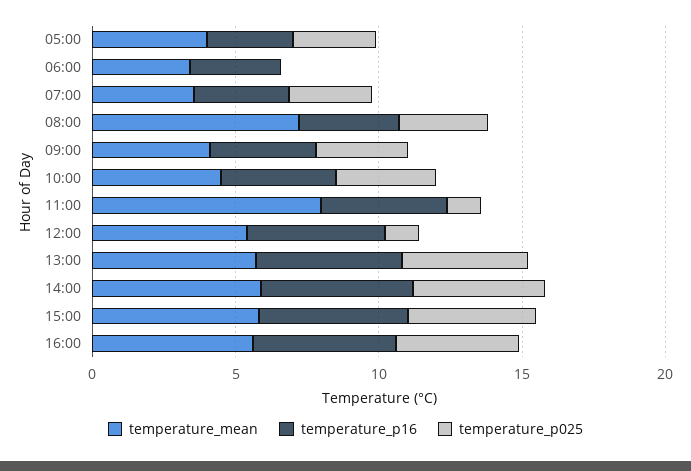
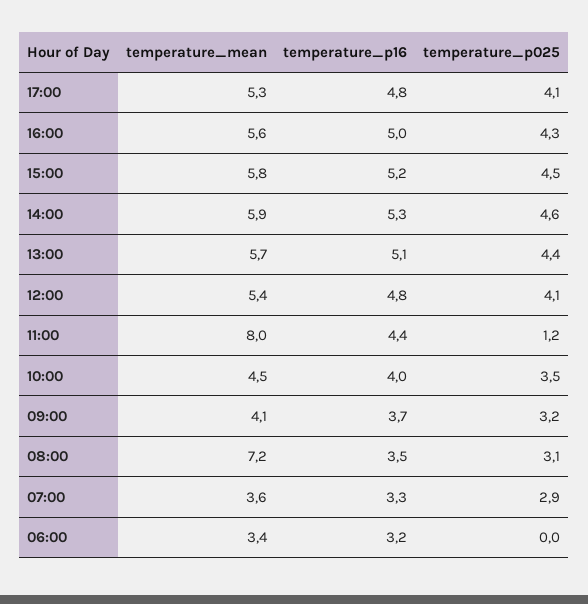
temperature_mean, 05:00: 4 -> none
temperature_p16, 05:00: 3 -> none
temperature_p025, 05:00: 3 -> none
temperature_p025, 12:00: 1 -> 4.1
temperature_mean, 17:00: none -> 5.3
temperature_p16, 17:00: none -> 4.8
temperature_p025, 17:00: none -> 4.1

